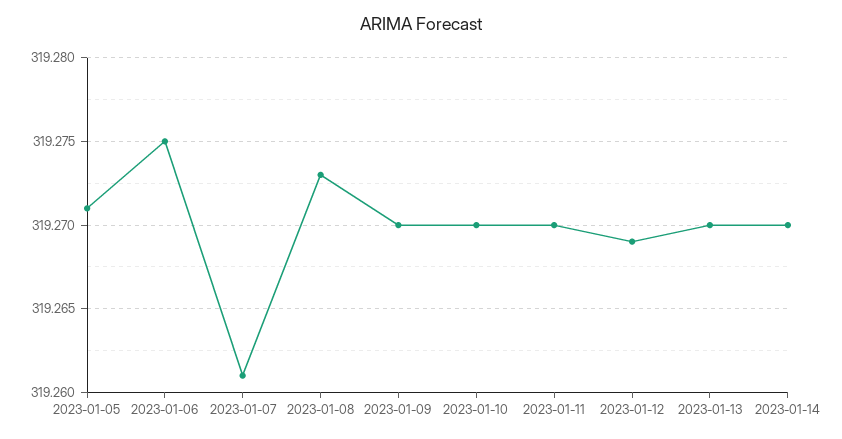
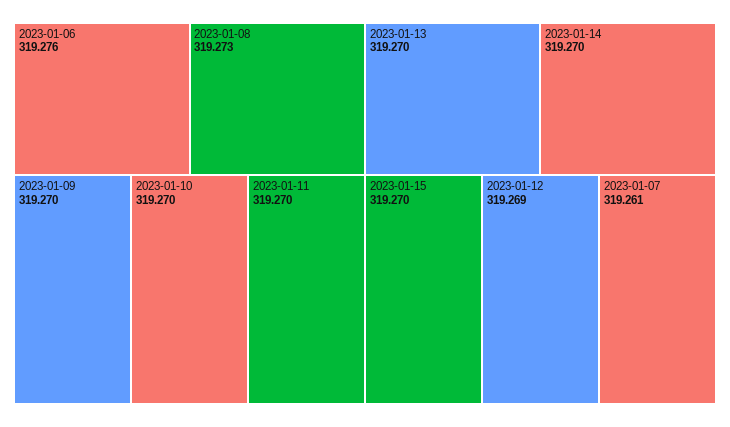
2023-01-05: 319.271 -> none
2023-01-06: 319.275 -> 319.276
2023-01-15: none -> 319.27

